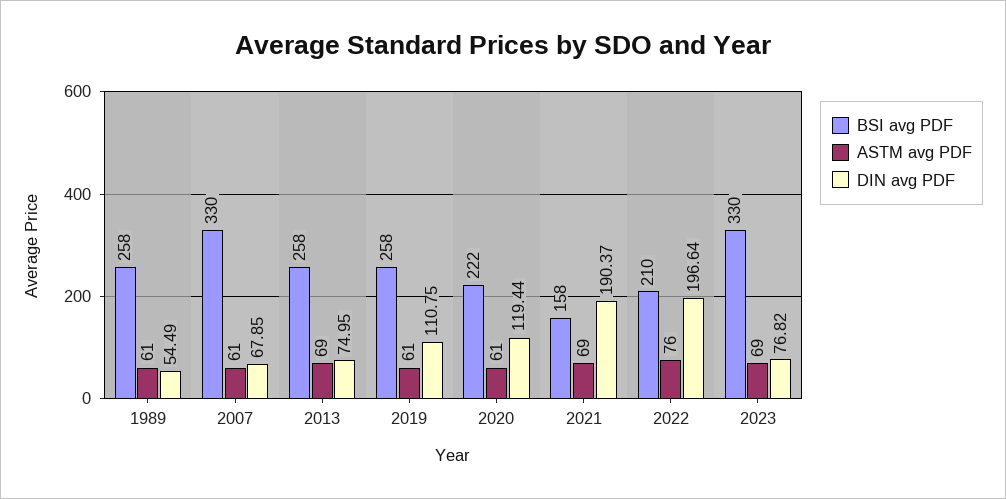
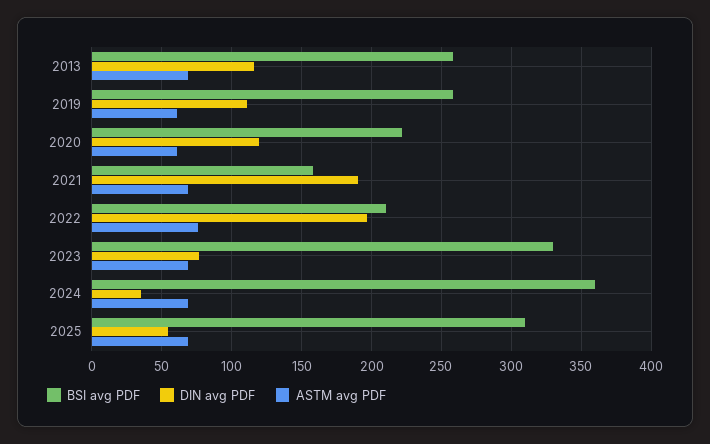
BSI avg PDF, 1989: 258 -> none
ASTM avg PDF, 1989: 61 -> none
DIN avg PDF, 1989: 54.49 -> none
BSI avg PDF, 2007: 330 -> none
ASTM avg PDF, 2007: 61 -> none
DIN avg PDF, 2007: 67.85 -> none
DIN avg PDF, 2013: 74.95 -> 115
BSI avg PDF, 2024: none -> 360
DIN avg PDF, 2024: none -> 35
ASTM avg PDF, 2024: none -> 70
BSI avg PDF, 2025: none -> 310
DIN avg PDF, 2025: none -> 55
ASTM avg PDF, 2025: none -> 70

